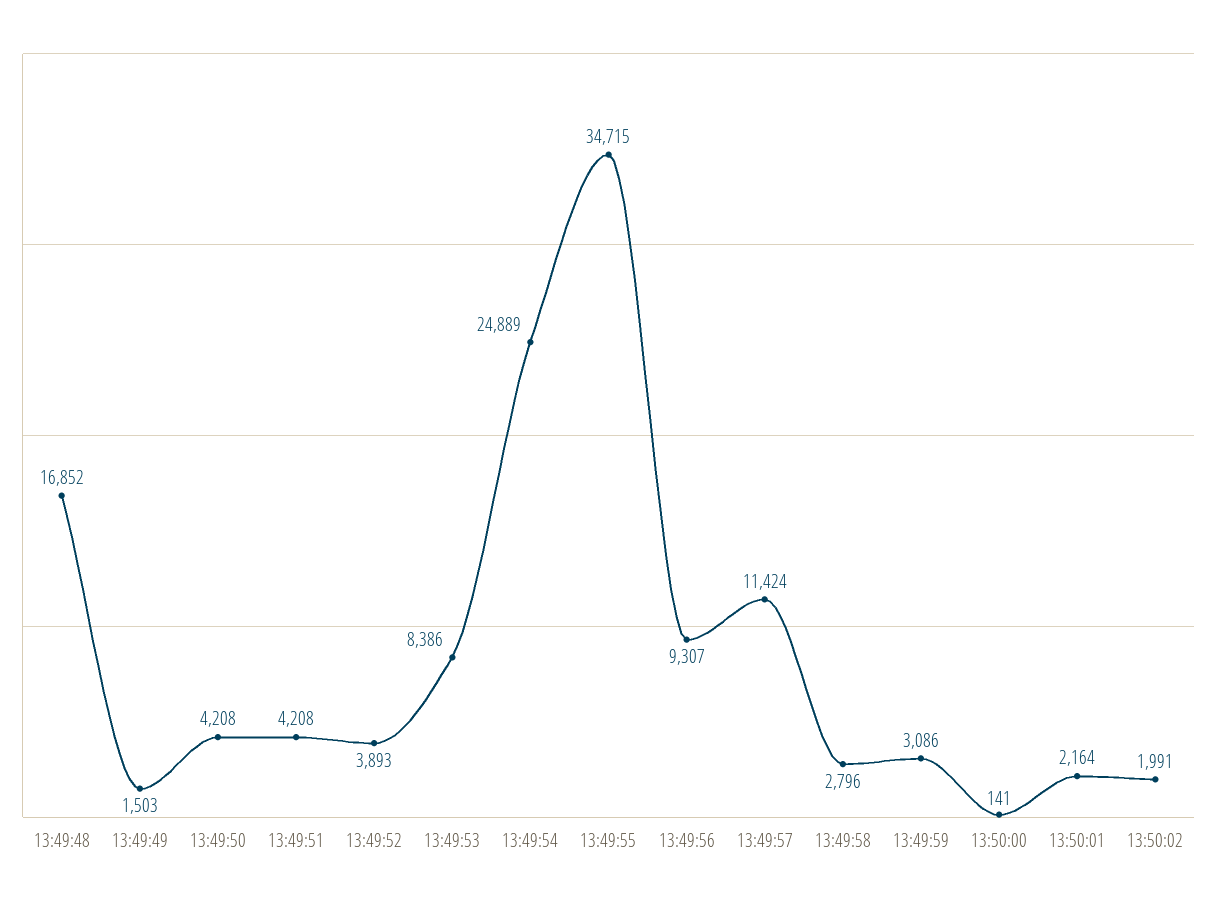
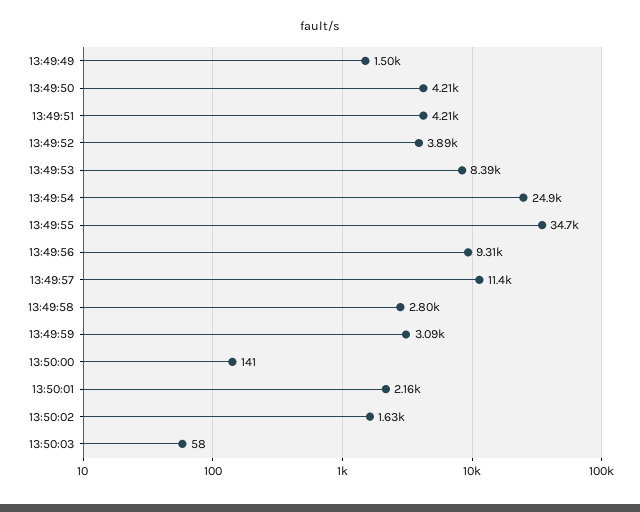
13:49:48: 16852 -> none
13:50:02: 1991 -> 1630
13:50:03: none -> 58

